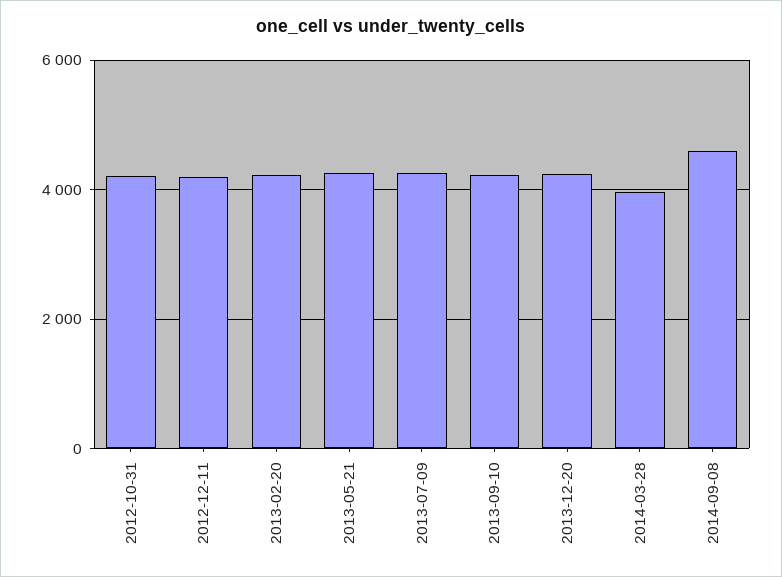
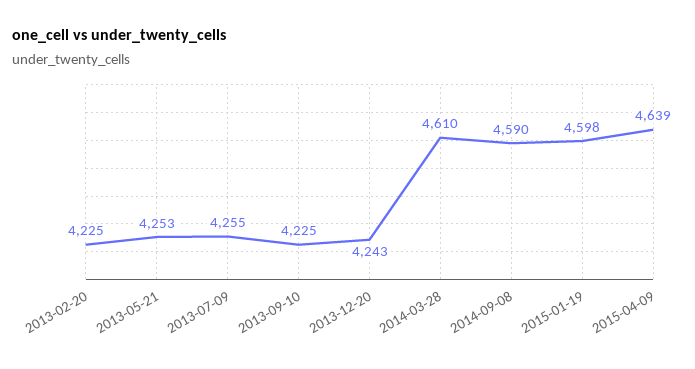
2012-10-31: 4200 -> none
2012-12-11: 4200 -> none
2014-03-28: 4000 -> 4610
2015-01-19: none -> 4598
2015-04-09: none -> 4639

